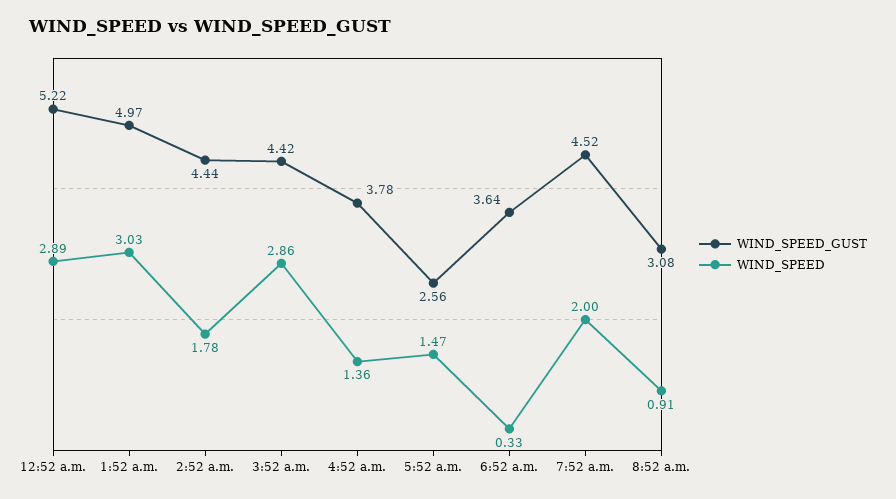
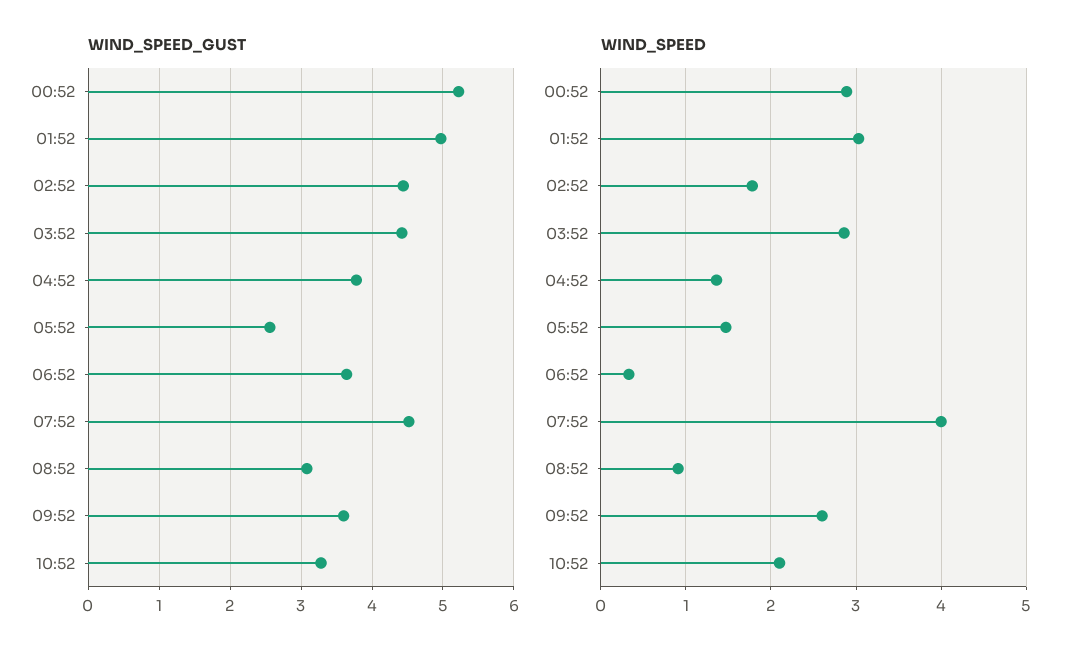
WIND_SPEED, 7:52 a.m.: 2 -> 4
WIND_SPEED_GUST, 09:52: none -> 3.6
WIND_SPEED_GUST, 10:52: none -> 3.3
WIND_SPEED, 09:52: none -> 2.6
WIND_SPEED, 10:52: none -> 2.1

